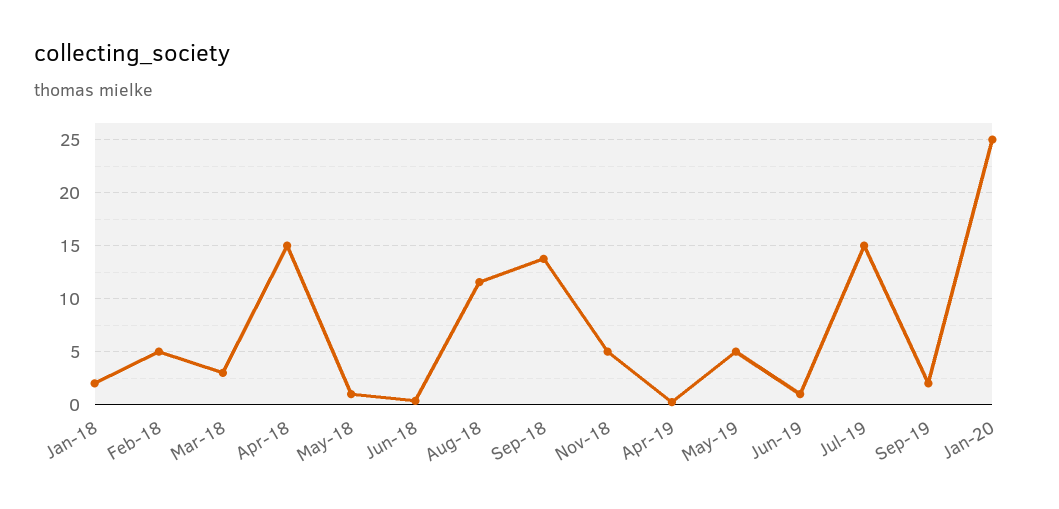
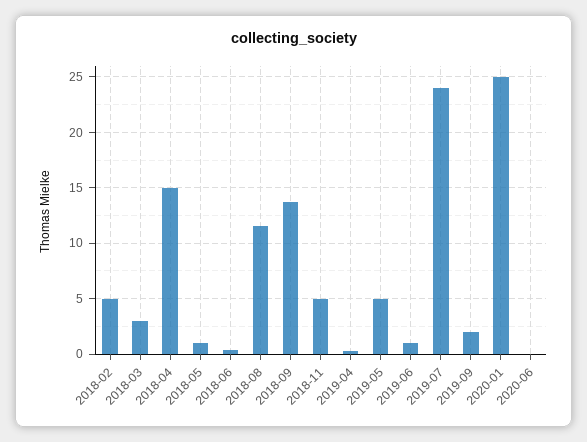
Jan-18: 2 -> none
Jul-19: 15 -> 24
2020-06: none -> 0

